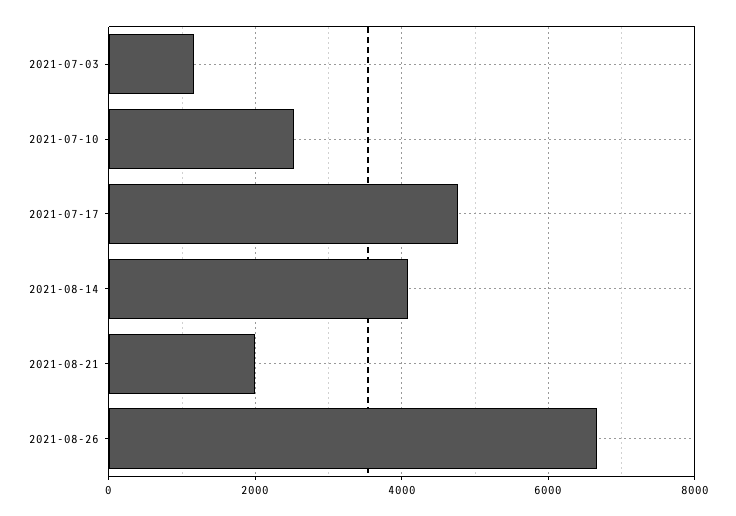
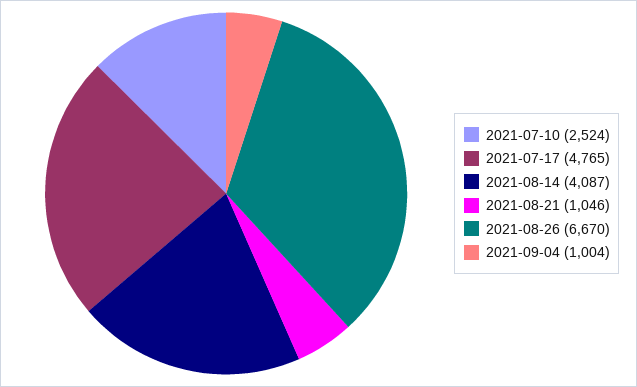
2021-07-03: 1200 -> none
2021-08-21: 2000 -> 1046
2021-09-04: none -> 1004

